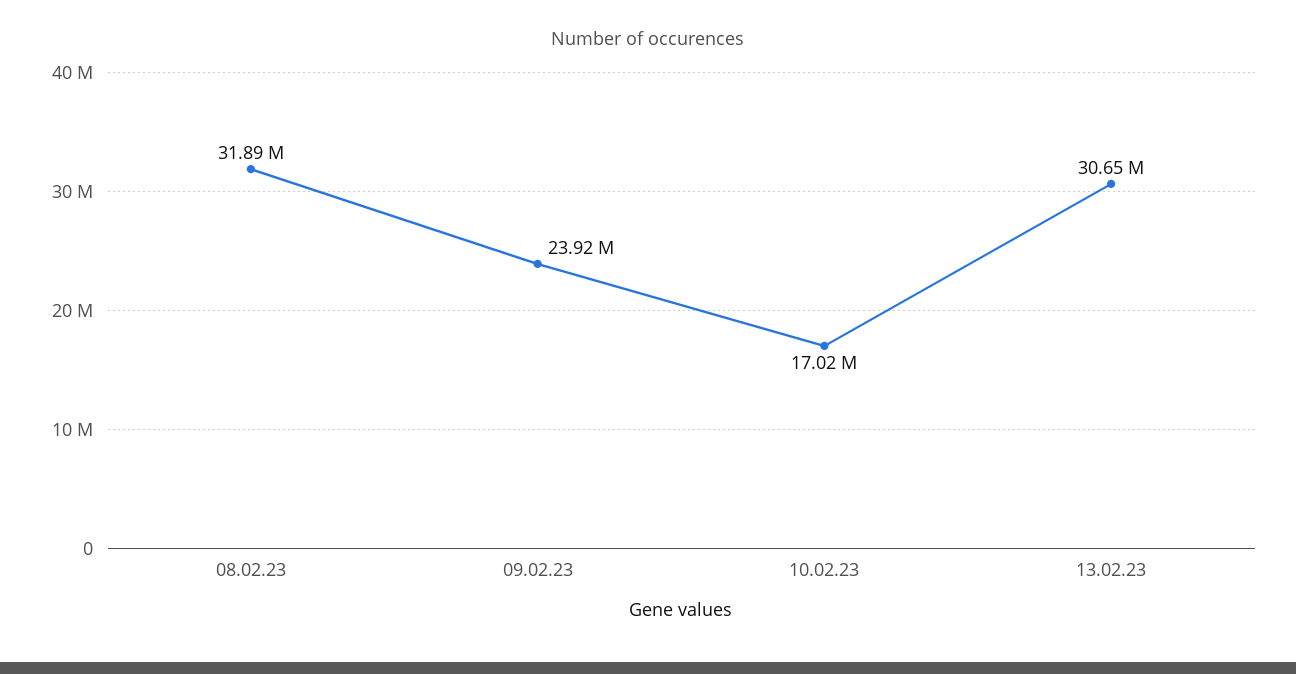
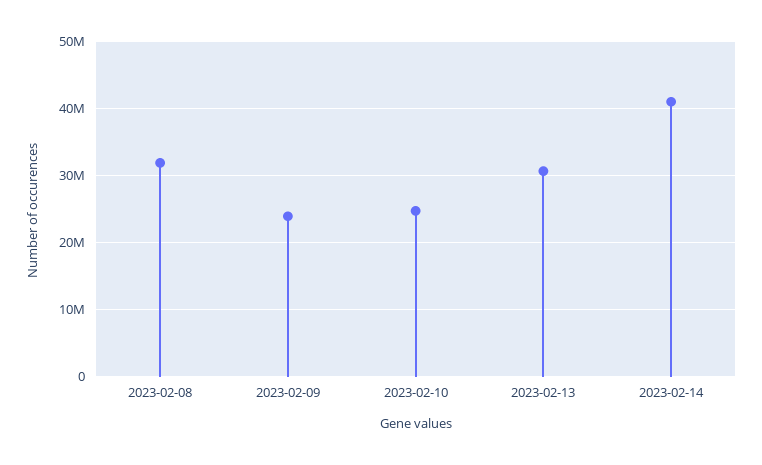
10.02.23: 17020000 -> 25000000
2023-02-14: none -> 41000000

